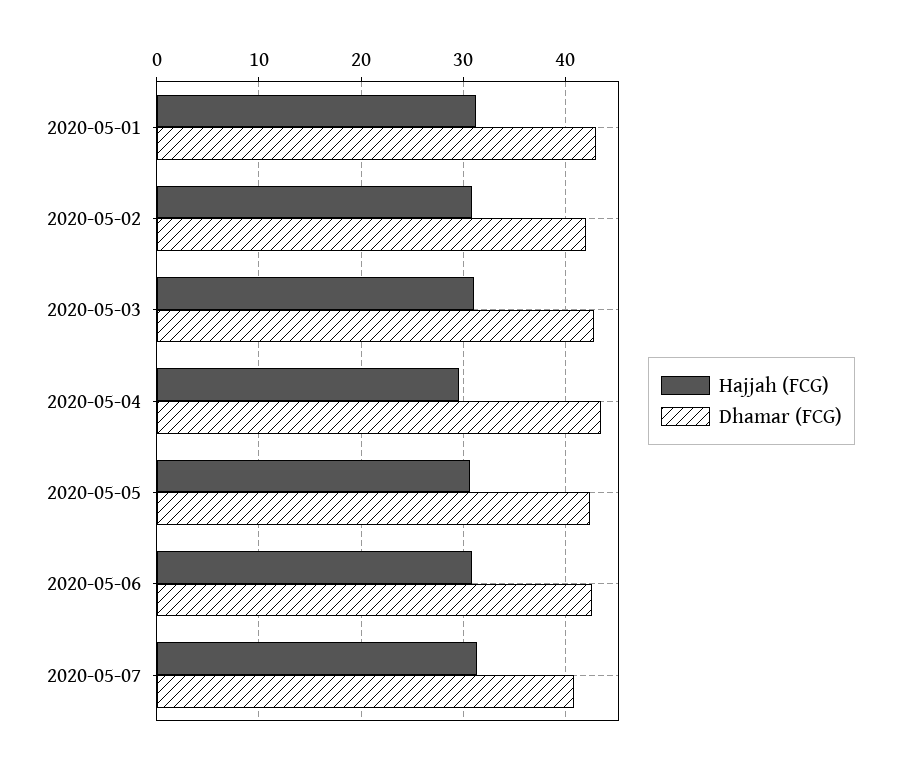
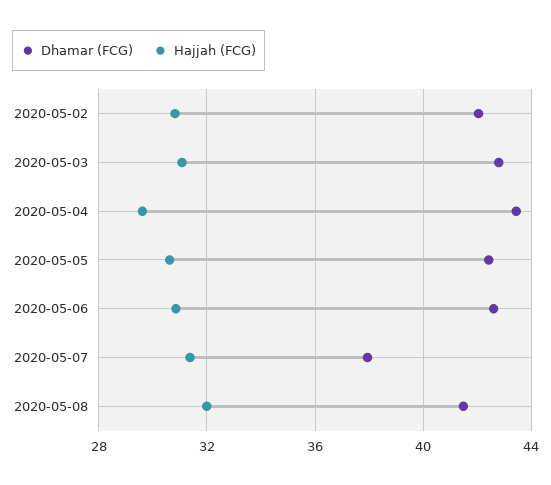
Hajjah (FCG), 2020-05-01: 31 -> none
Dhamar (FCG), 2020-05-01: 43 -> none
Dhamar (FCG), 2020-05-07: 41 -> 38
Dhamar (FCG), 2020-05-08: none -> 41.5
Hajjah (FCG), 2020-05-08: none -> 32

